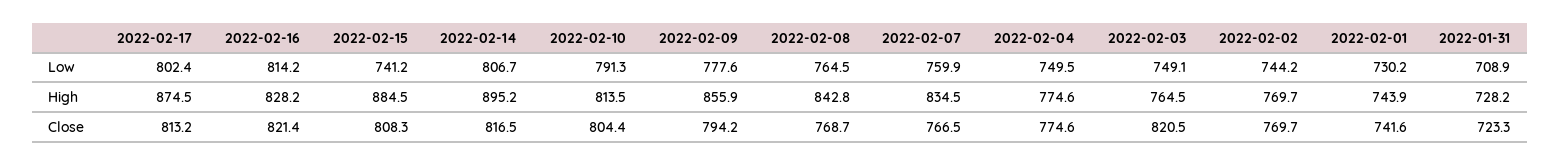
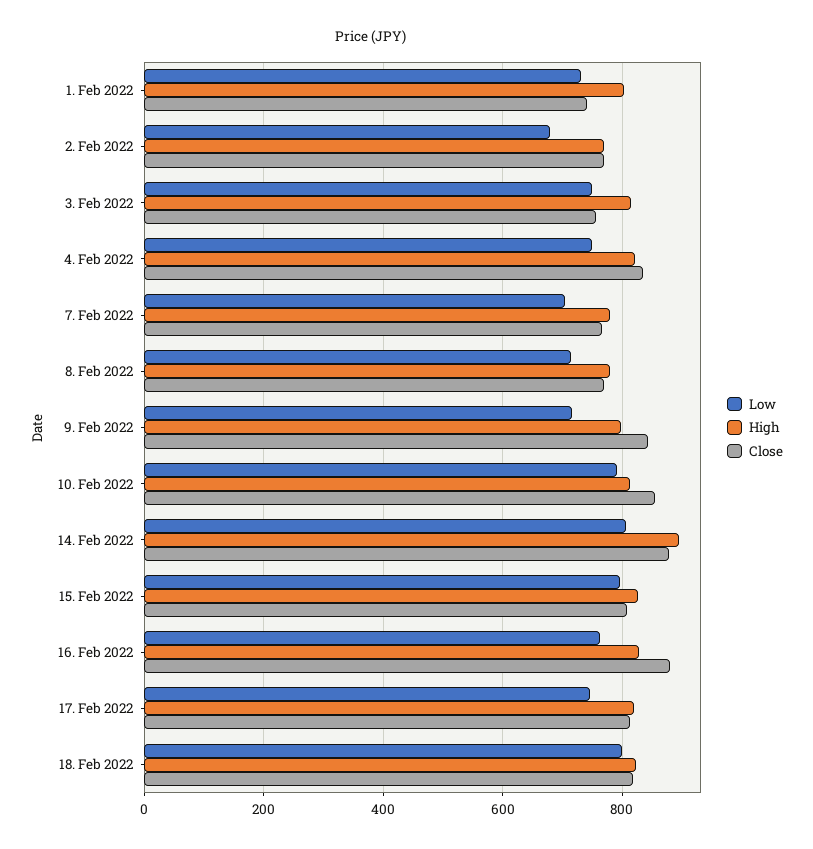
Low, 2022-02-17: 802.4 -> 740
Low, 2022-02-16: 814.2 -> 760
Low, 2022-02-15: 741.2 -> 800
Low, 2022-02-09: 777.6 -> 720
Low, 2022-02-08: 764.5 -> 720
Low, 2022-02-07: 759.9 -> 700
Low, 2022-02-02: 744.2 -> 680
Low, 2022-01-31: 708.9 -> none
High, 2022-02-17: 874.5 -> 820
High, 2022-02-15: 884.5 -> 820
High, 2022-02-09: 855.9 -> 800
High, 2022-02-08: 842.8 -> 780
High, 2022-02-07: 834.5 -> 780
High, 2022-02-04: 774.6 -> 820
High, 2022-02-03: 764.5 -> 820
High, 2022-02-01: 743.9 -> 800
High, 2022-01-31: 728.2 -> none
Close, 2022-02-16: 821.4 -> 880
Close, 2022-02-14: 816.5 -> 880
Close, 2022-02-10: 804.4 -> 860
Close, 2022-02-09: 794.2 -> 840
Close, 2022-02-04: 774.6 -> 840
Close, 2022-02-03: 820.5 -> 760
Close, 2022-01-31: 723.3 -> none
Low, 18. Feb 2022: none -> 800
High, 18. Feb 2022: none -> 820
Close, 18. Feb 2022: none -> 820

